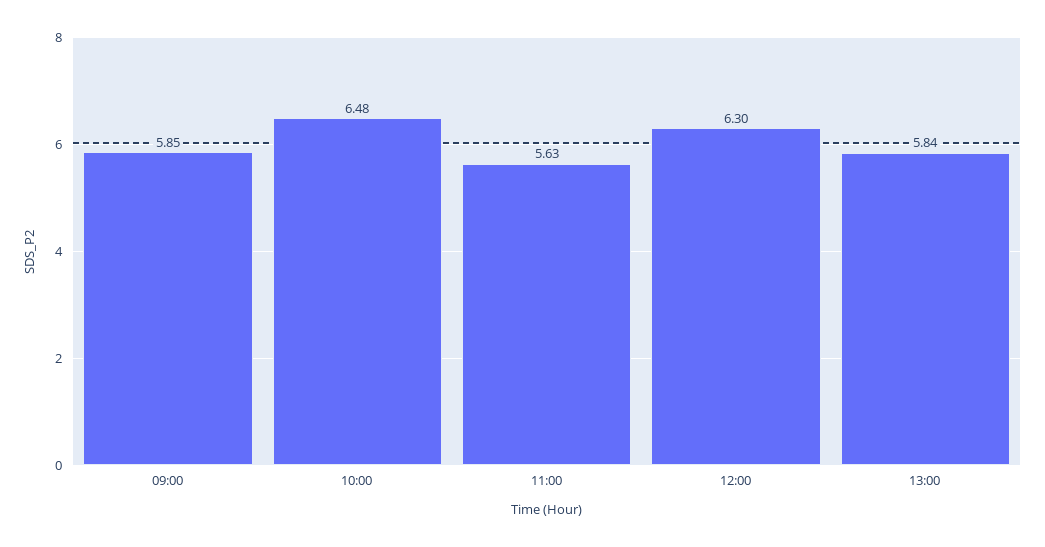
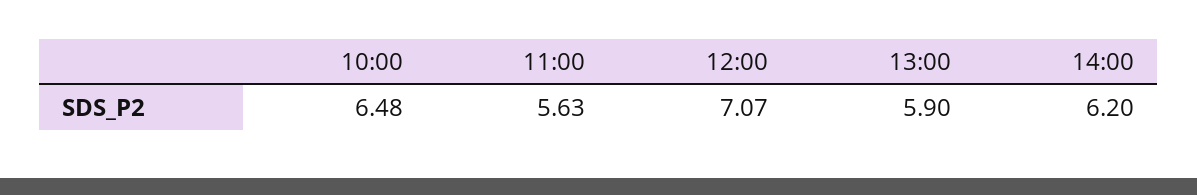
09:00: 5.85 -> none
12:00: 6.3 -> 7.07
13:00: 5.84 -> 5.9
14:00: none -> 6.2

